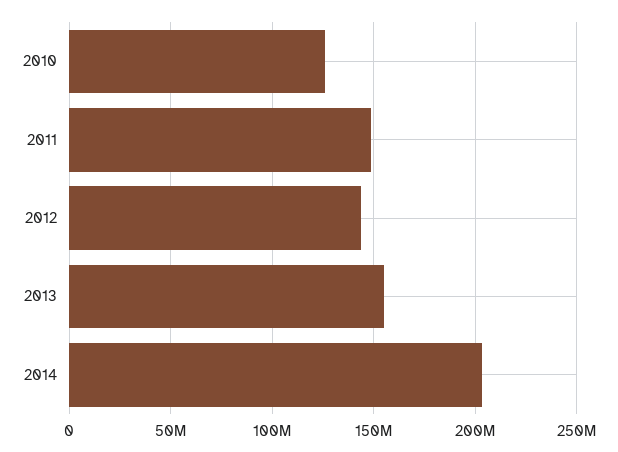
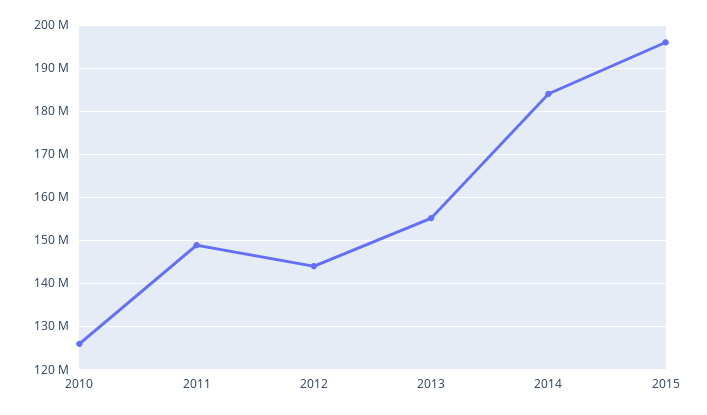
2014: 205000000 -> 184000000
2015: none -> 196000000

